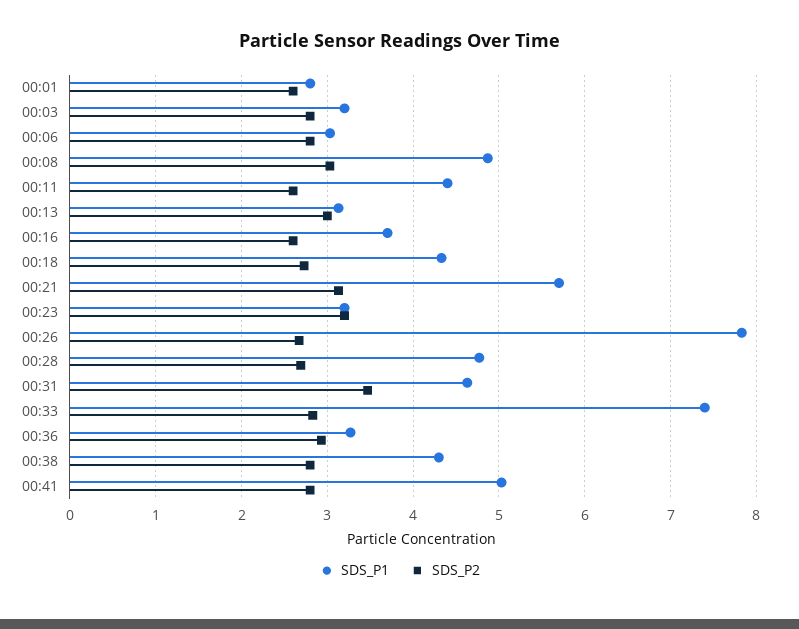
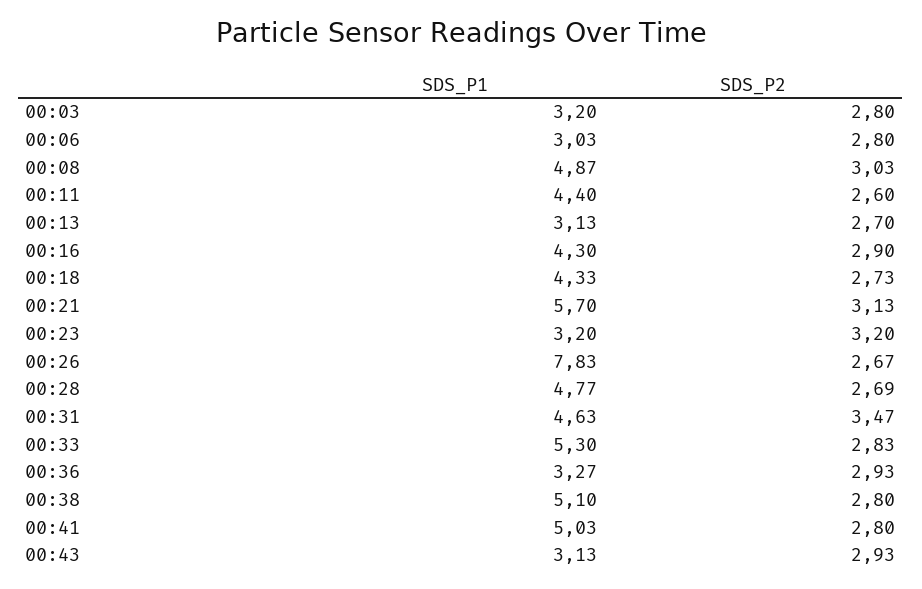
SDS_P1, 00:01: 2.8 -> none
SDS_P2, 00:01: 2.6 -> none
SDS_P2, 00:13: 3 -> 2.7
SDS_P1, 00:16: 3.7 -> 4.3
SDS_P2, 00:16: 2.6 -> 2.9
SDS_P1, 00:33: 7.4 -> 5.3
SDS_P1, 00:38: 4.3 -> 5.1
SDS_P1, 00:43: none -> 3.13
SDS_P2, 00:43: none -> 2.93

